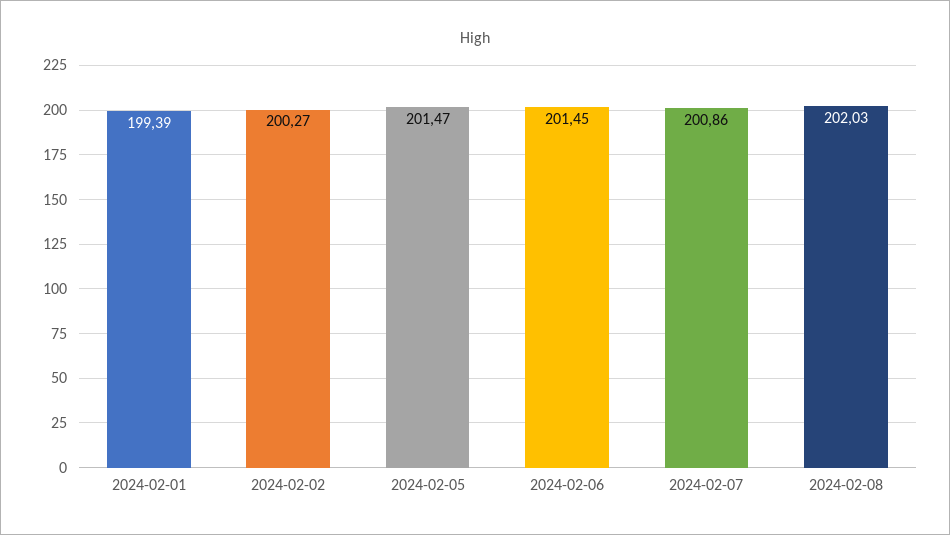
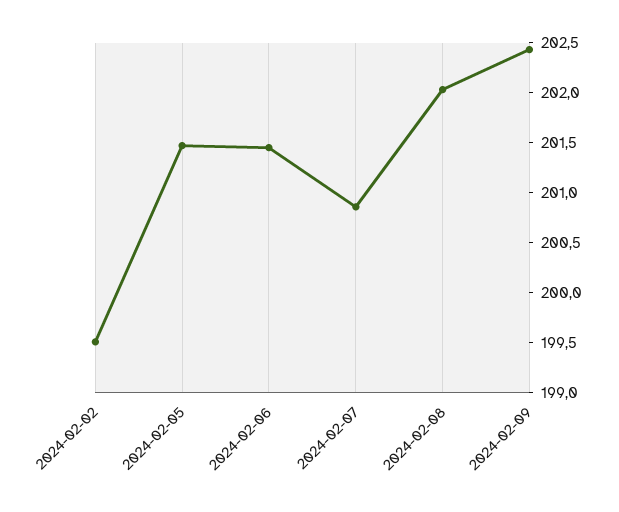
2024-02-01: 199.39 -> none
2024-02-02: 200.27 -> 199.5
2024-02-09: none -> 202.4

